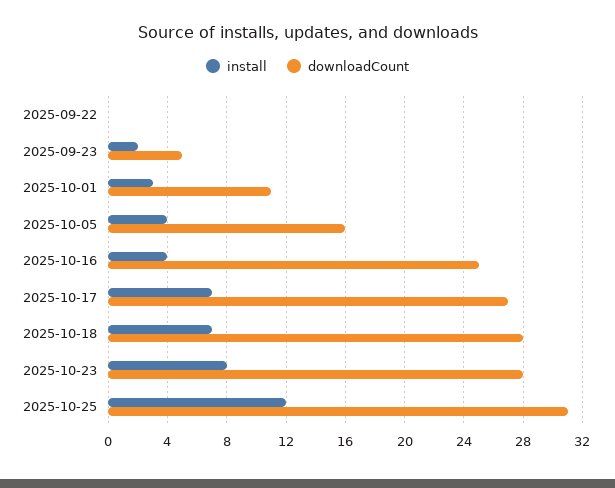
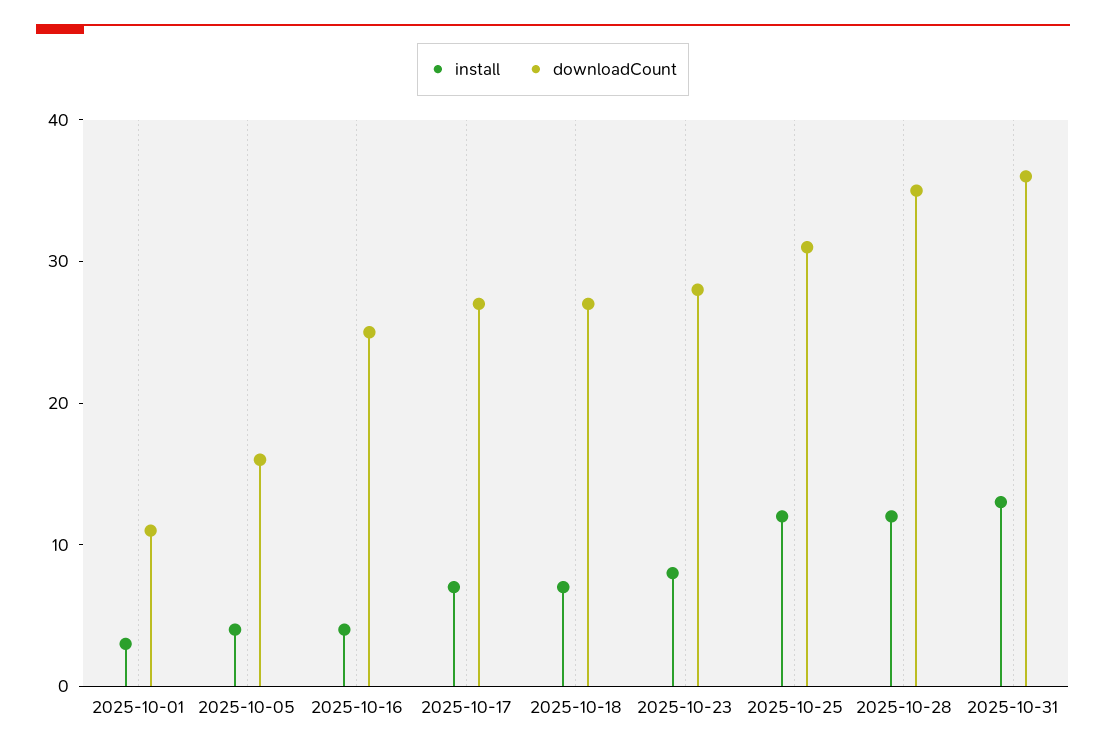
install, 2025-09-22: 0 -> none
downloadCount, 2025-09-22: 0 -> none
install, 2025-09-23: 2 -> none
downloadCount, 2025-09-23: 5 -> none
downloadCount, 2025-10-18: 28 -> 27
install, 2025-10-28: none -> 12
downloadCount, 2025-10-28: none -> 35
install, 2025-10-31: none -> 13
downloadCount, 2025-10-31: none -> 36

